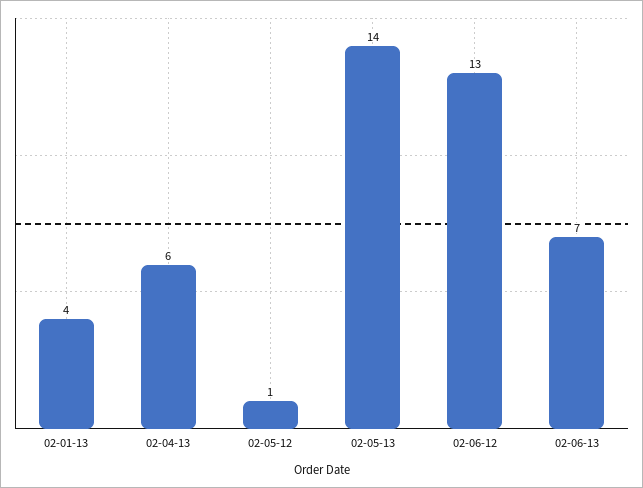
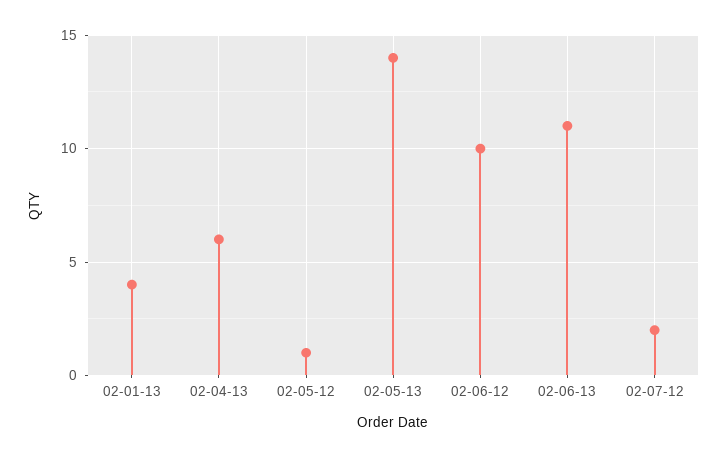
02-06-12: 13 -> 10
02-06-13: 7 -> 11
02-07-12: none -> 2

